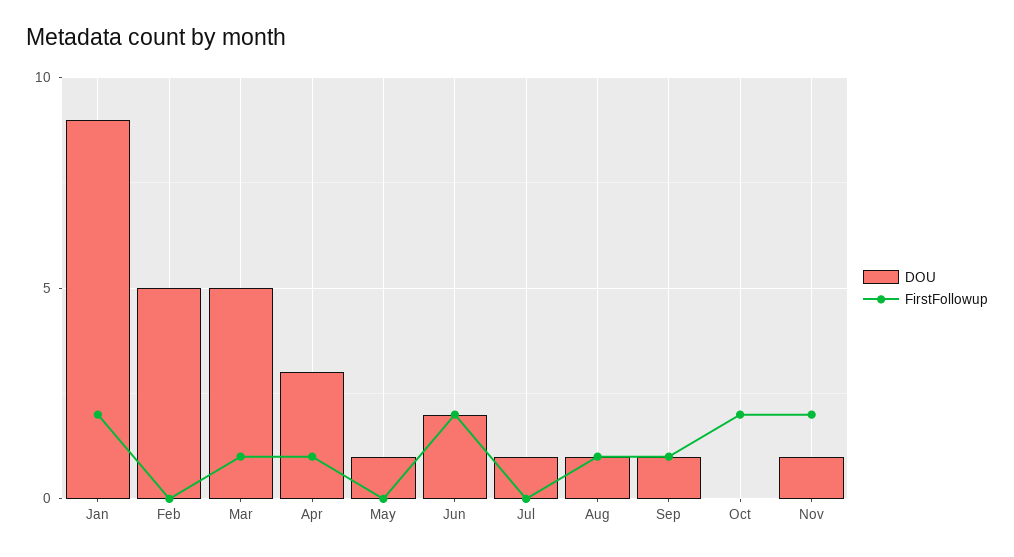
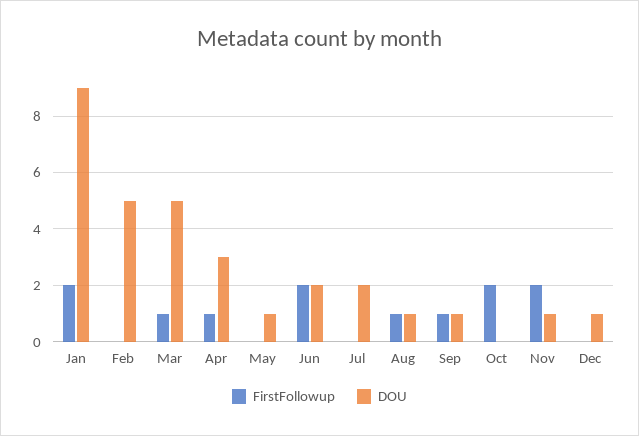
DOU, Jul: 1 -> 2
FirstFollowup, Dec: none -> 0
DOU, Dec: none -> 1

